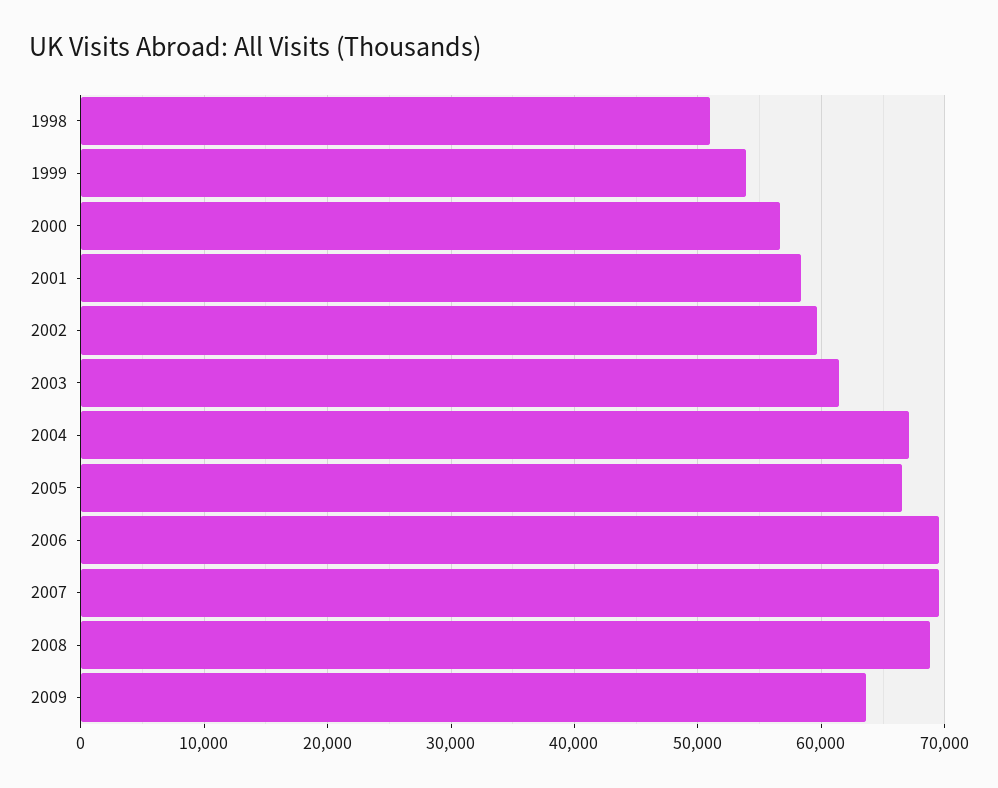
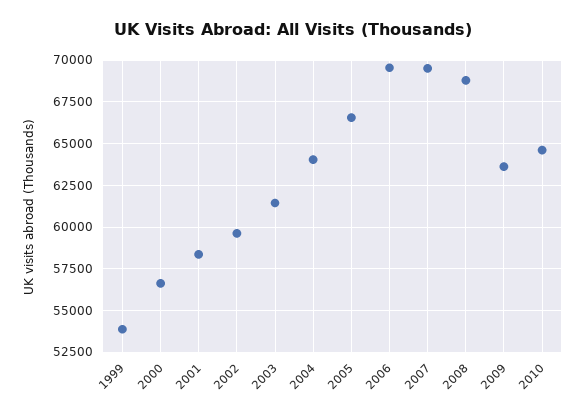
1998: 51000 -> none
2004: 67000 -> 64000
2010: none -> 64500

